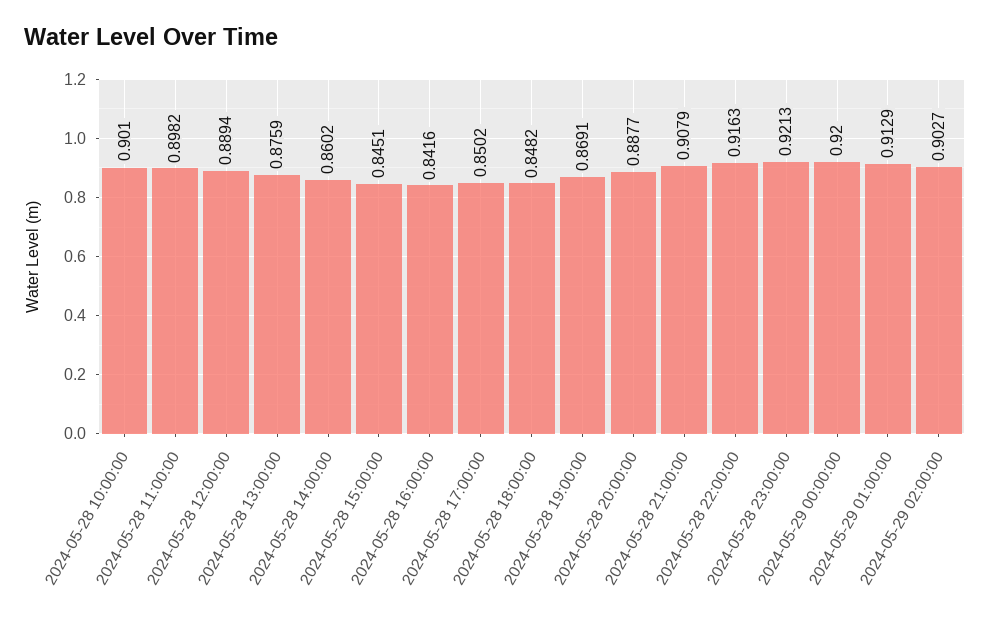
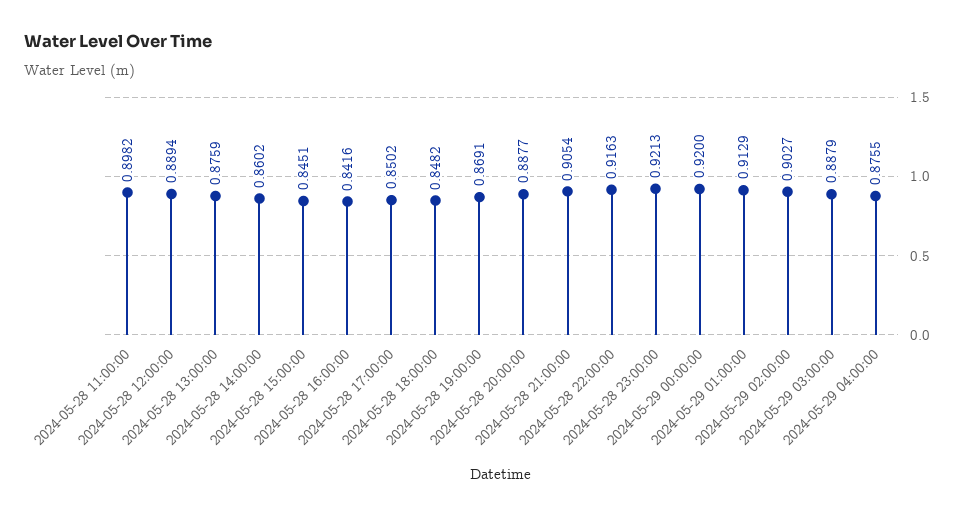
2024-05-28 10:00:00: 0.901 -> none
2024-05-28 21:00:00: 0.9079 -> 0.9054
2024-05-29 03:00:00: none -> 0.8879
2024-05-29 04:00:00: none -> 0.8755

